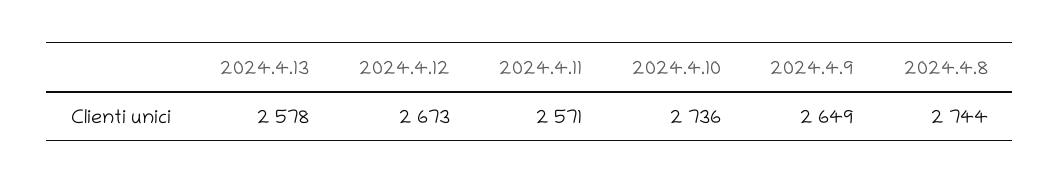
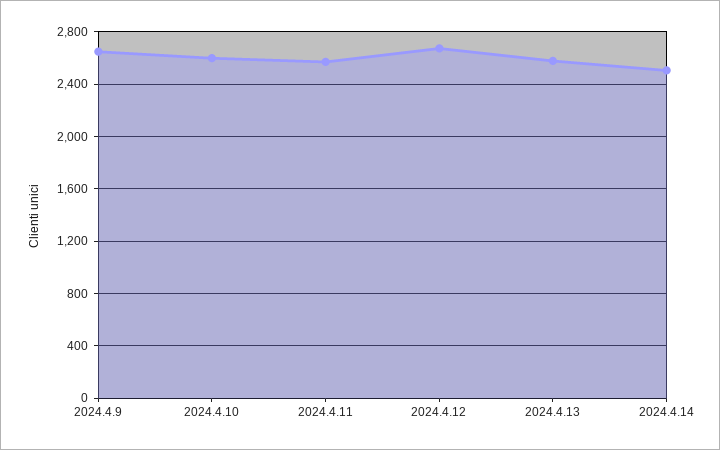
2024.4.10: 2736 -> 2600
2024.4.8: 2744 -> none
2024.4.14: none -> 2500

